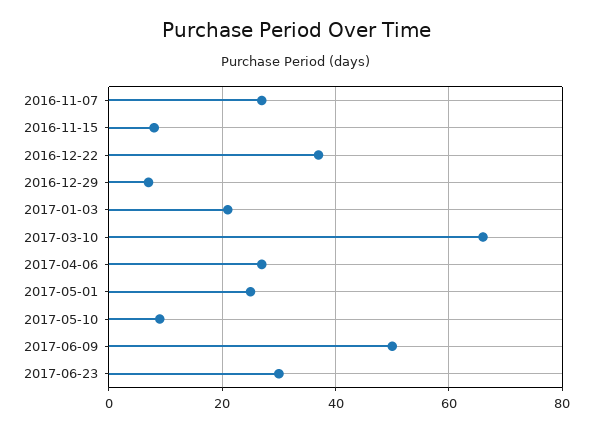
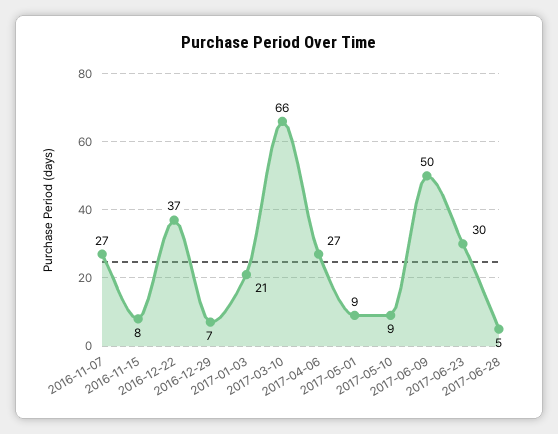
2017-05-01: 25 -> 9
2017-06-28: none -> 5

